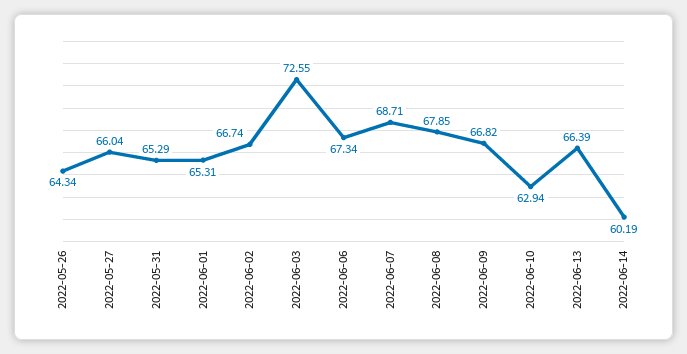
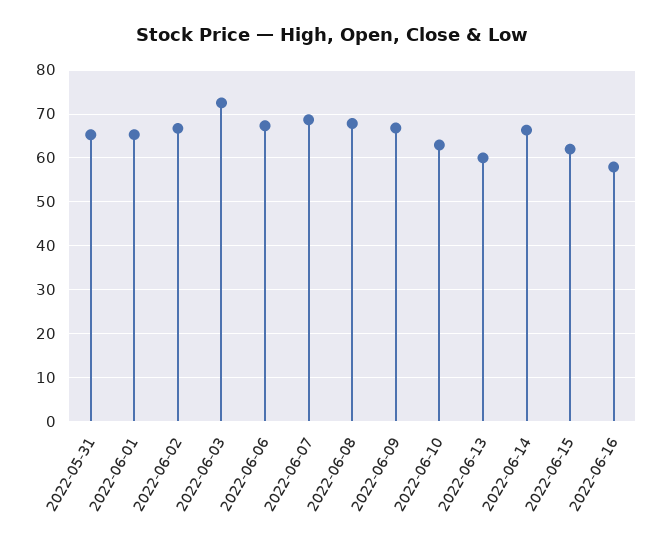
2022-05-26: 64.34 -> none
2022-05-27: 66.04 -> none
2022-06-13: 66.39 -> 60
2022-06-14: 60.19 -> 66
2022-06-15: none -> 62
2022-06-16: none -> 58

